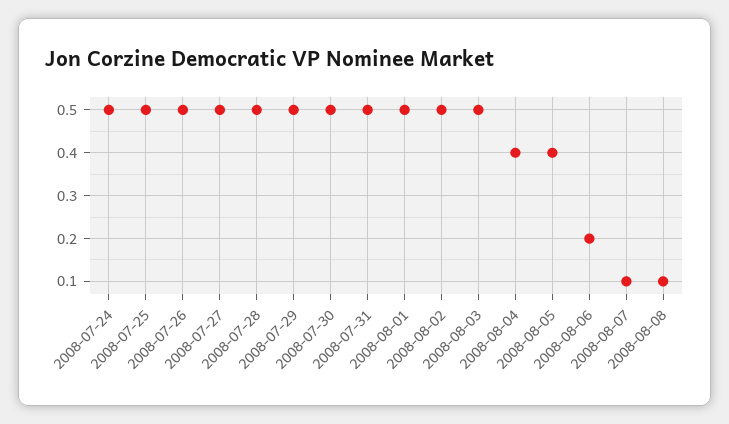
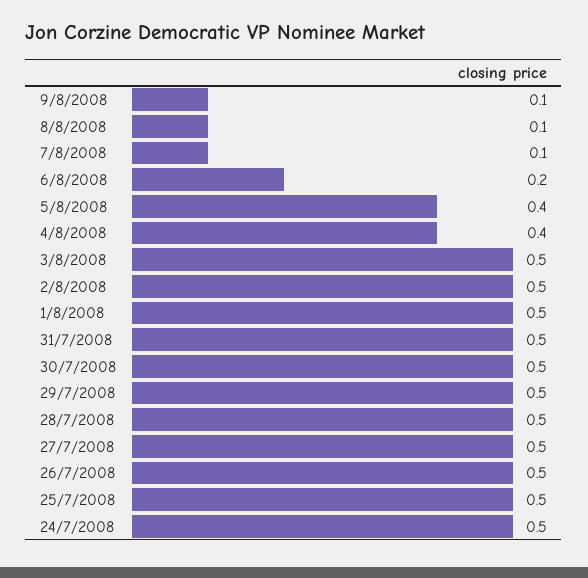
9/8/2008: none -> 0.1

